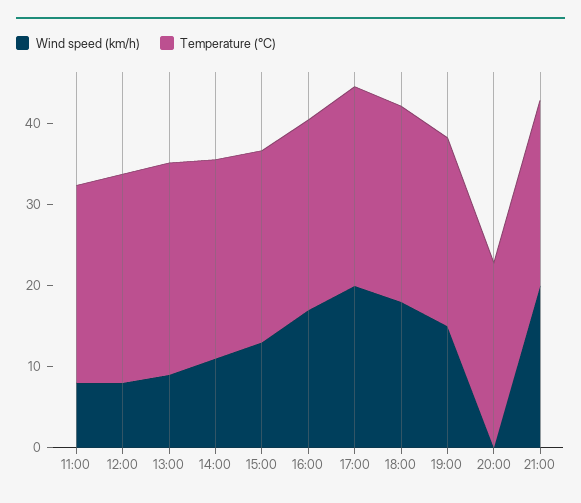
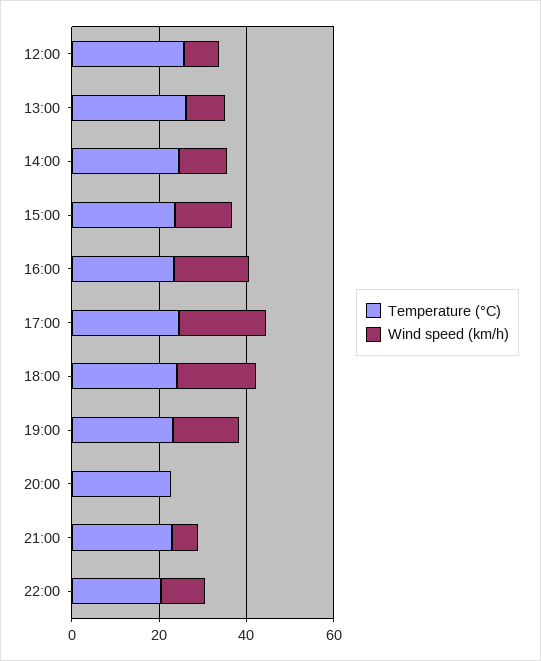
Wind speed (km/h), 11:00: 8 -> none
Temperature (°C), 11:00: 24 -> none
Wind speed (km/h), 21:00: 20 -> 5
Temperature (°C), 22:00: none -> 20
Wind speed (km/h), 22:00: none -> 10

